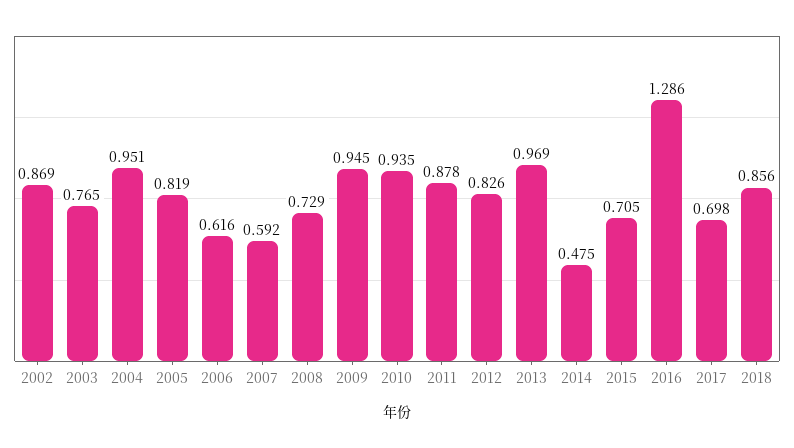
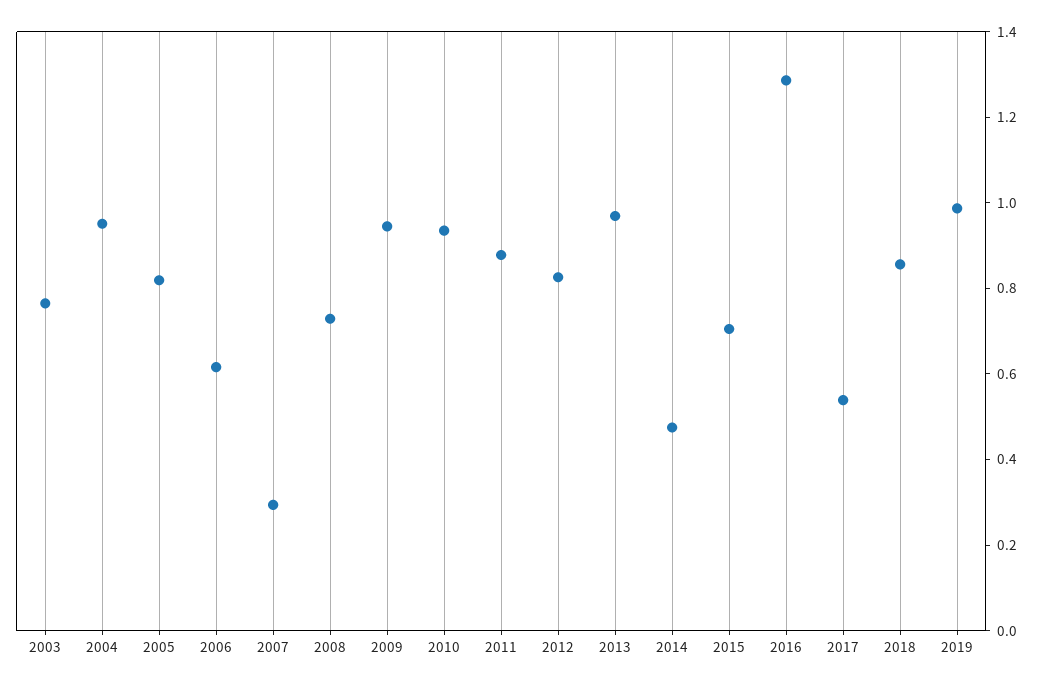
2002: 0.869 -> none
2007: 0.592 -> 0.3
2017: 0.698 -> 0.55
2019: none -> 1

